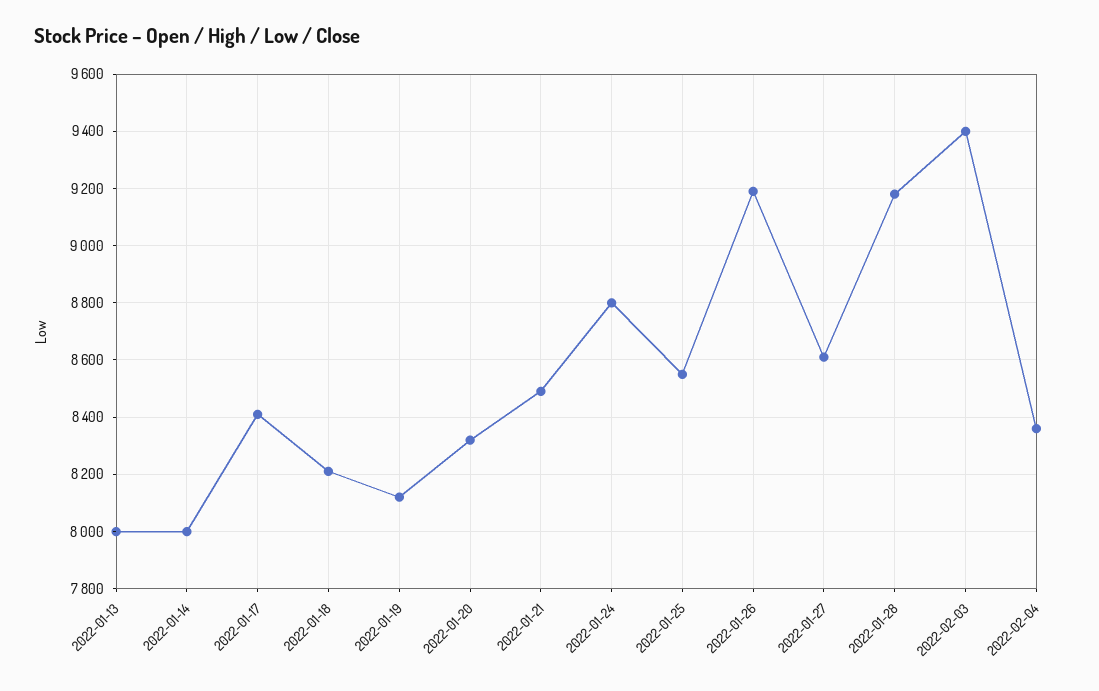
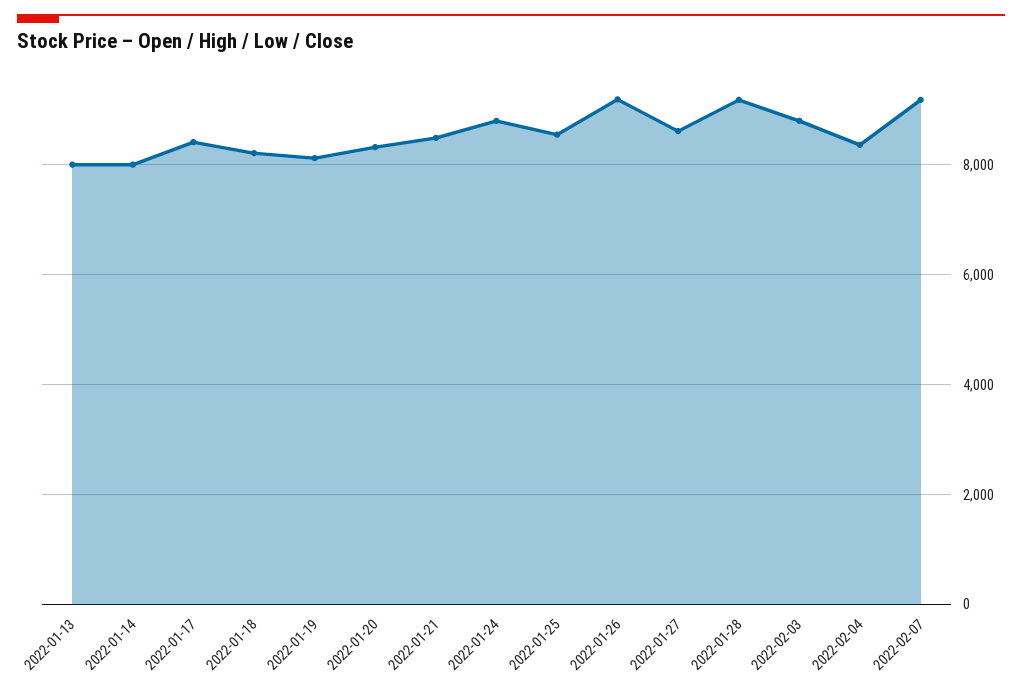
2022-02-03: 9400 -> 8800
2022-02-07: none -> 9200

